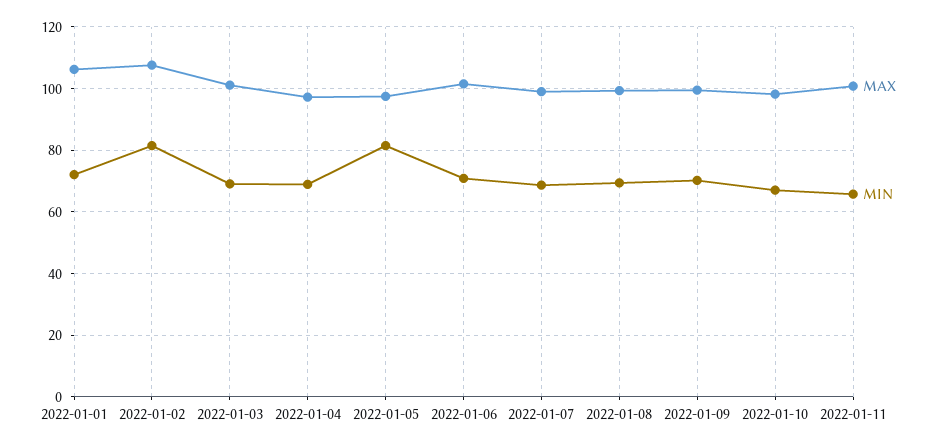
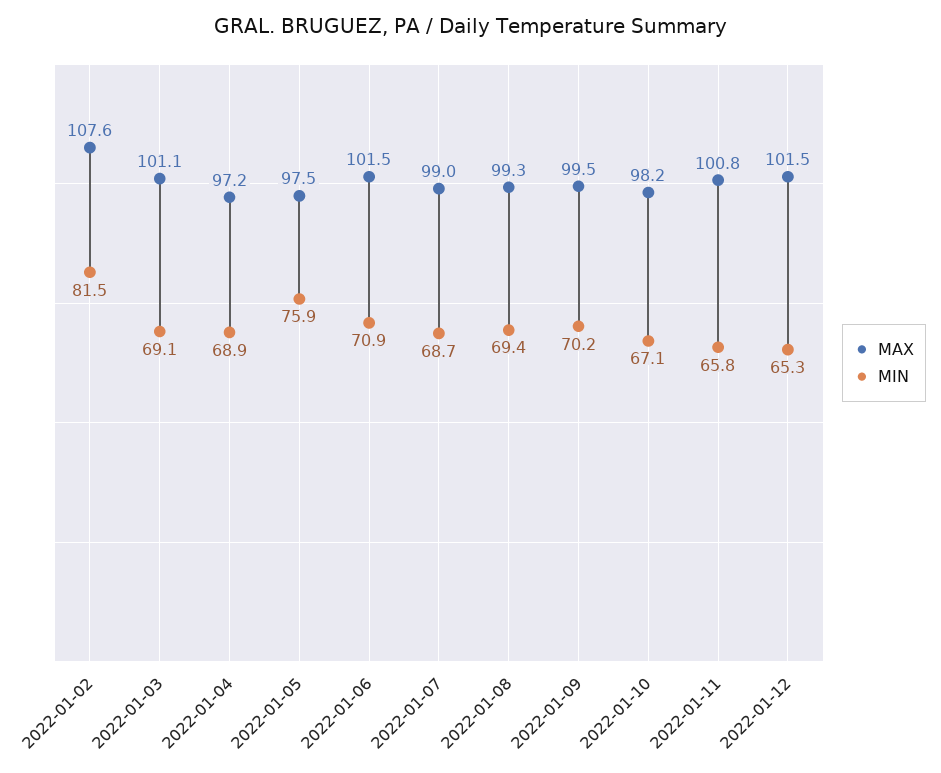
MAX, 2022-01-01: 106 -> none
MIN, 2022-01-01: 72 -> none
MIN, 2022-01-05: 82 -> 75.9
MAX, 2022-01-12: none -> 101.5
MIN, 2022-01-12: none -> 65.3

